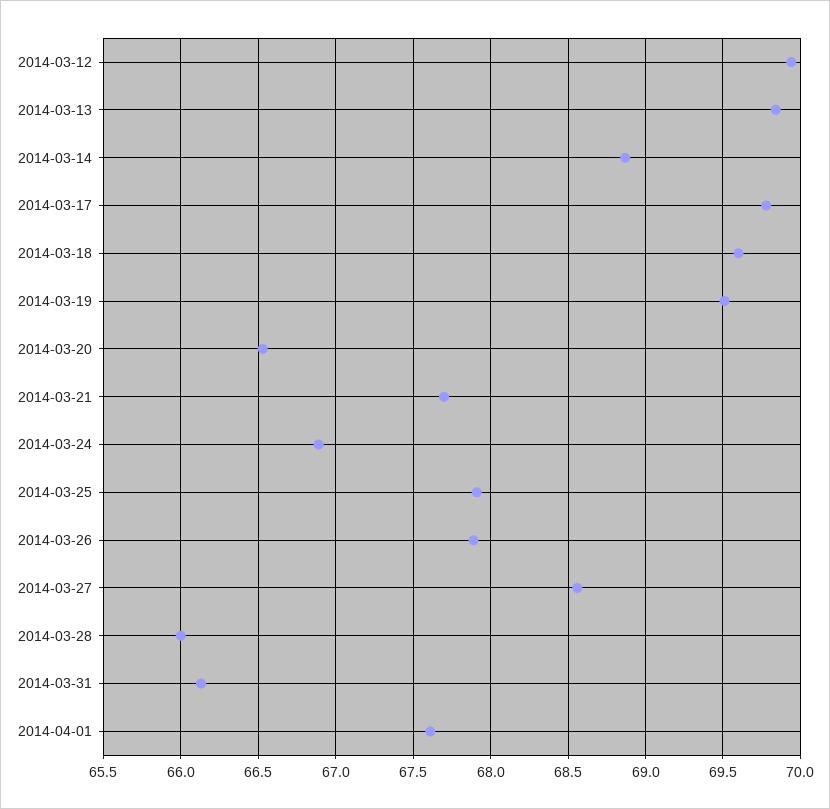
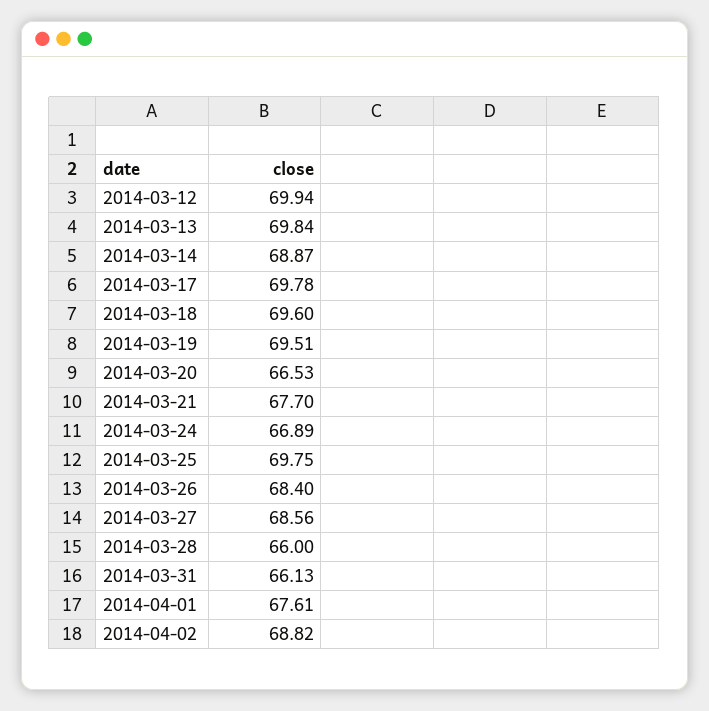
2014-03-25: 67.9 -> 69.75
2014-03-26: 67.9 -> 68.4
2014-04-02: none -> 68.82

